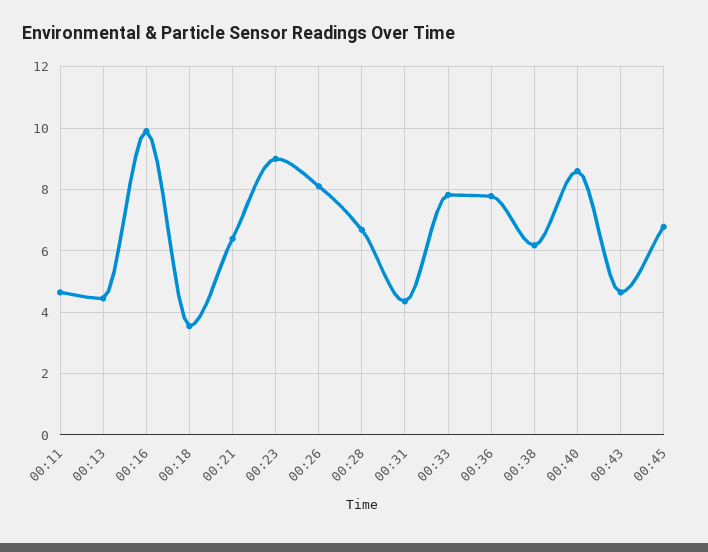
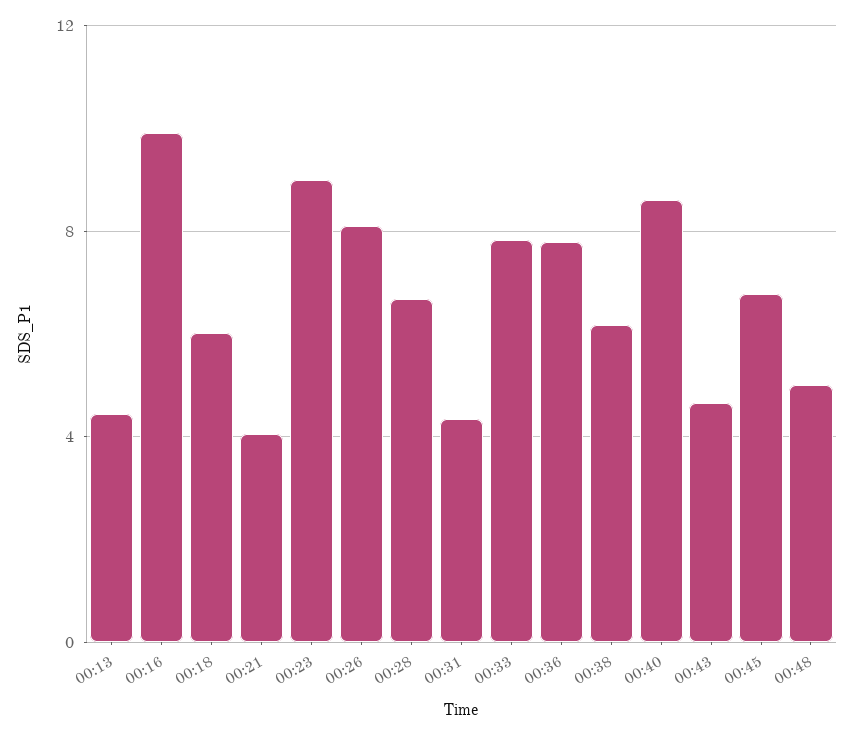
00:11: 4.6 -> none
00:18: 3.6 -> 6
00:21: 6.4 -> 4
00:48: none -> 5

